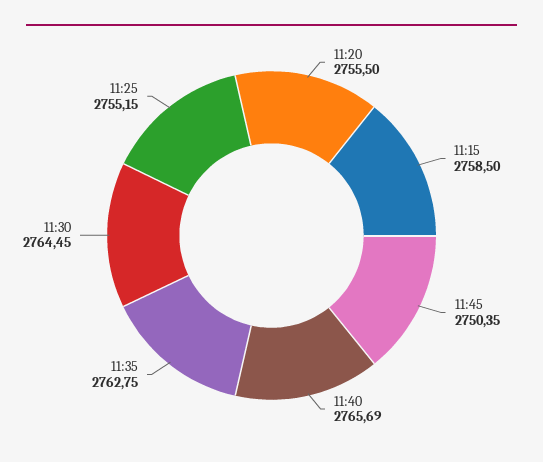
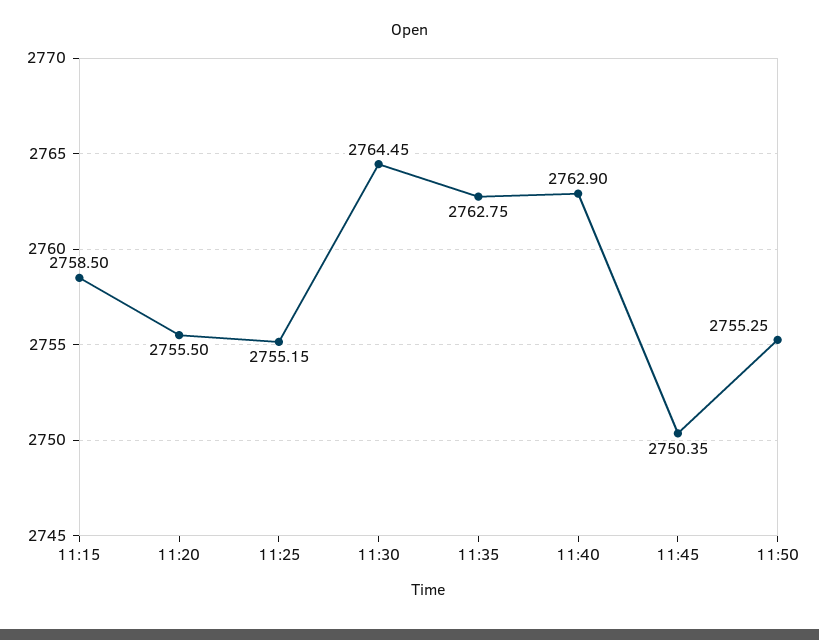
11:40: 2765.69 -> 2762.9
11:50: none -> 2755.25

